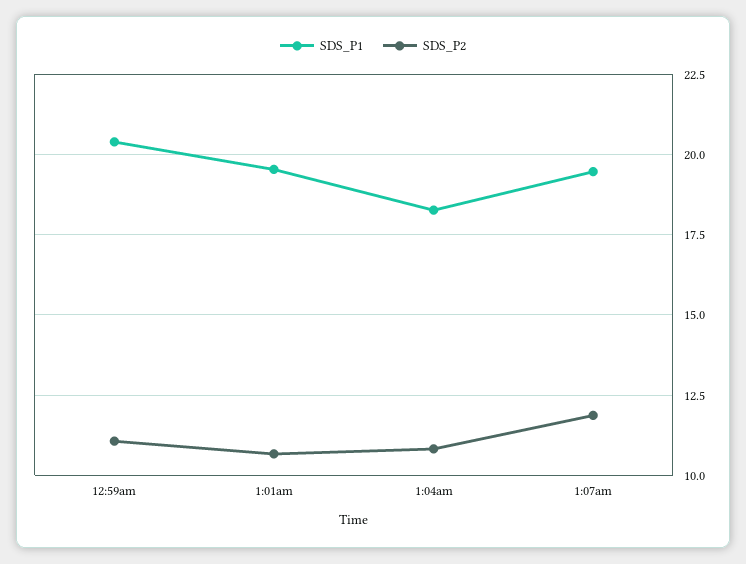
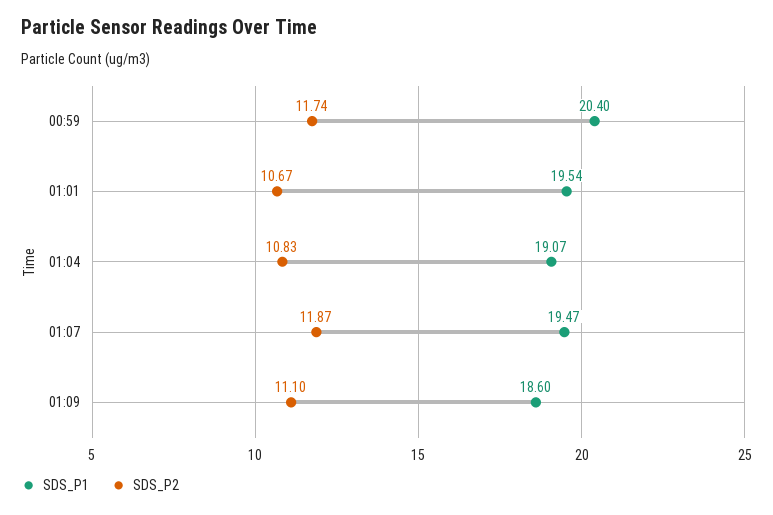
SDS_P2, 12:59am: 11 -> 11.74
SDS_P1, 1:04am: 18.25 -> 19.07
SDS_P1, 01:09: none -> 18.6
SDS_P2, 01:09: none -> 11.1

